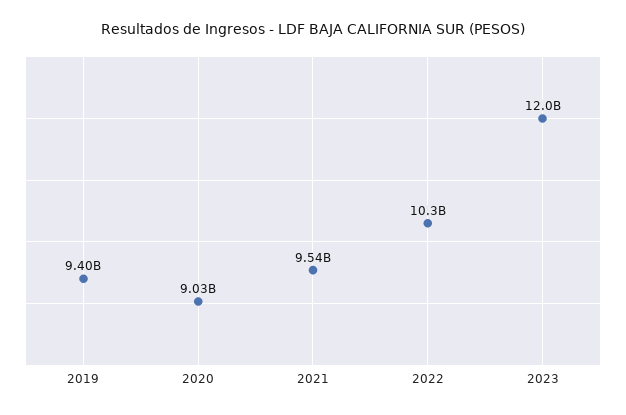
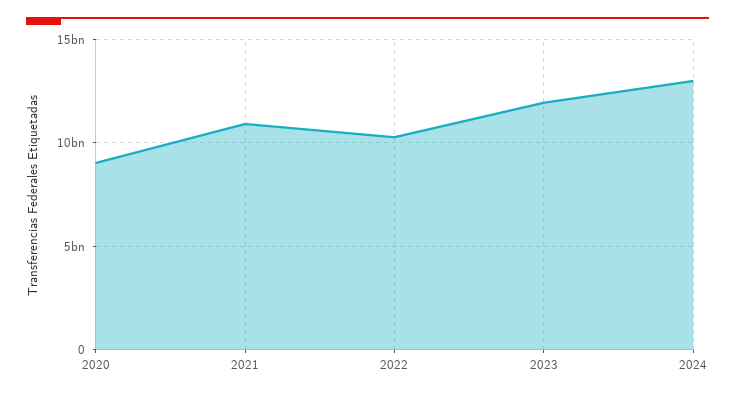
2019: 9400000000 -> none
2021: 9540000000 -> 11000000000
2024: none -> 13000000000

